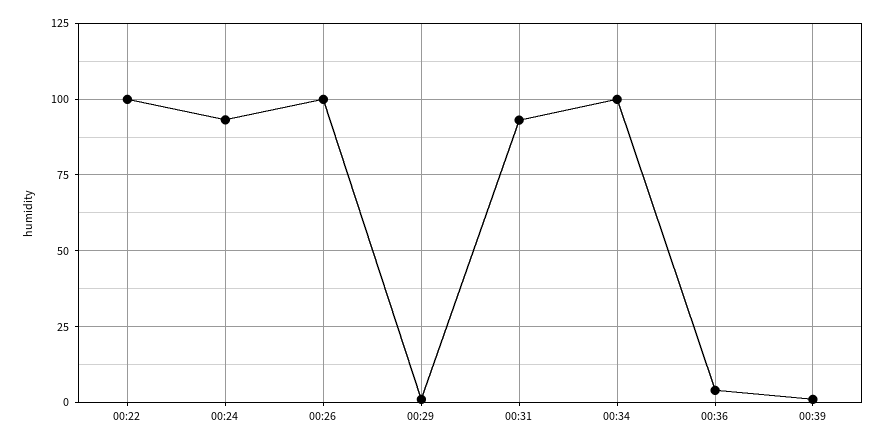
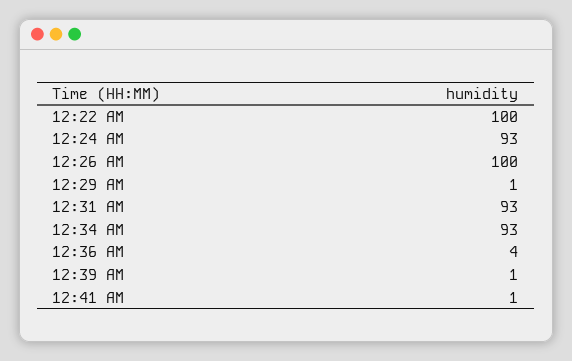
00:34: 100 -> 93
12:41 AM: none -> 1

